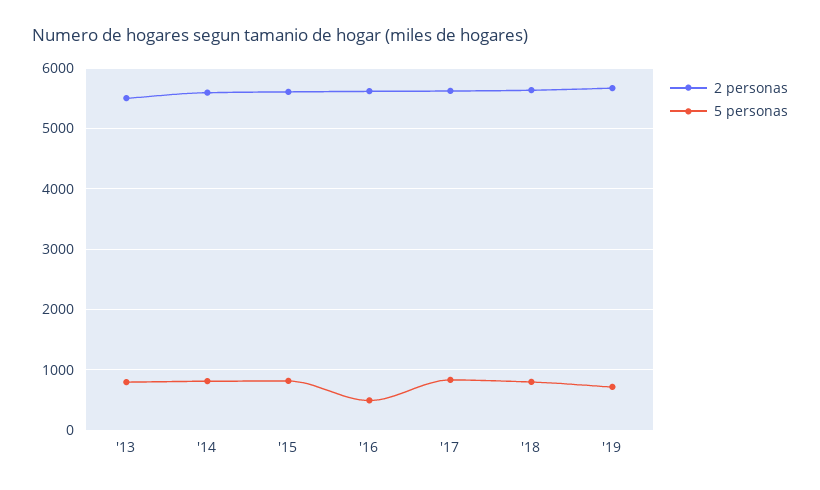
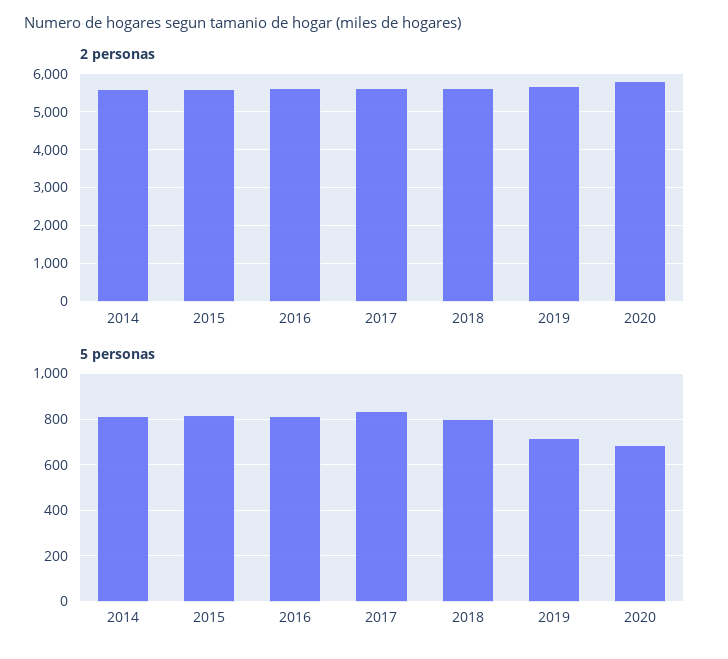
2 personas, '13: 5500 -> none
5 personas, '13: 800 -> none
5 personas, '16: 500 -> 800
2 personas, 2020: none -> 5800
5 personas, 2020: none -> 700

